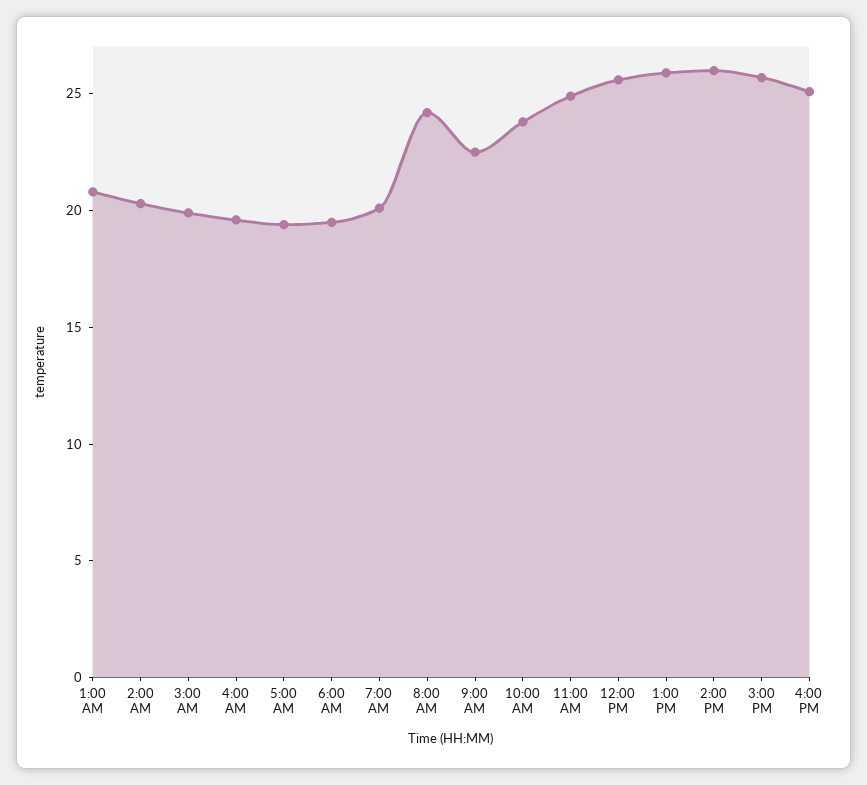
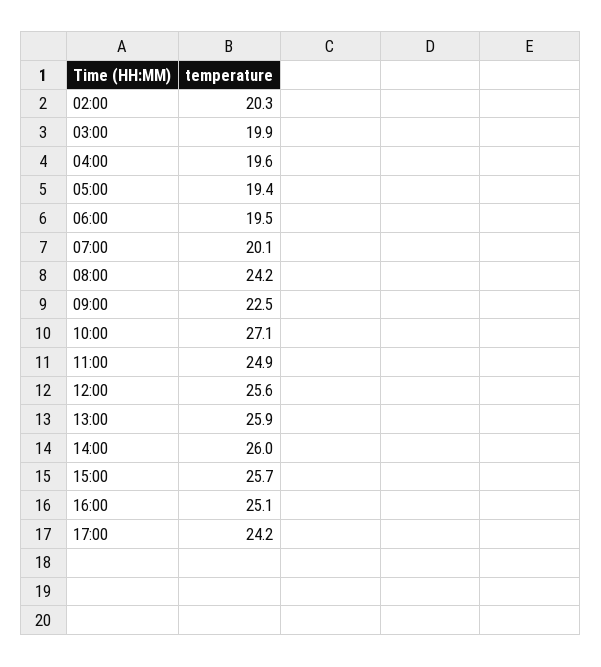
1:00 AM: 21 -> none
10:00 AM: 24 -> 27.1
17:00: none -> 24.2

